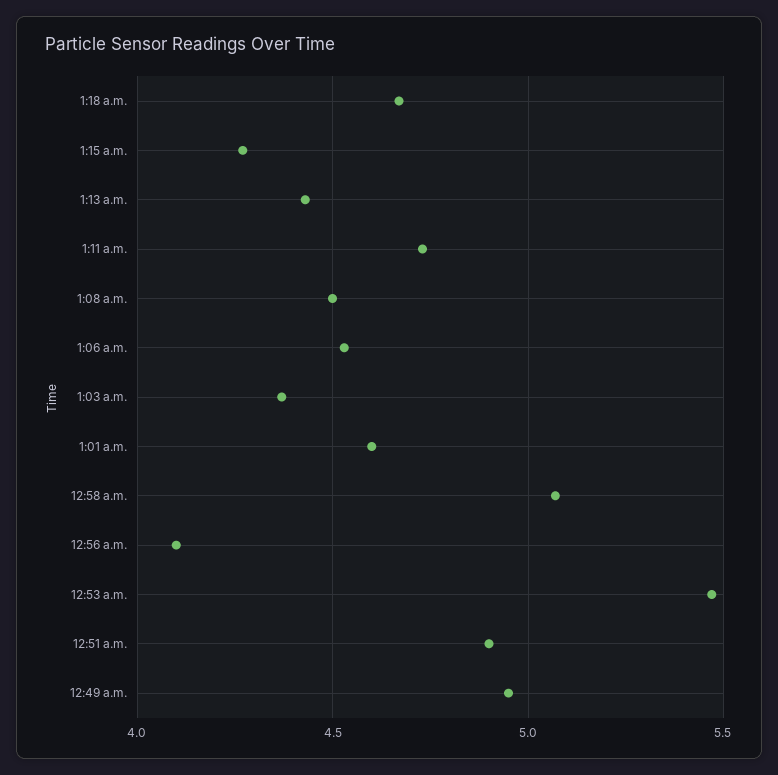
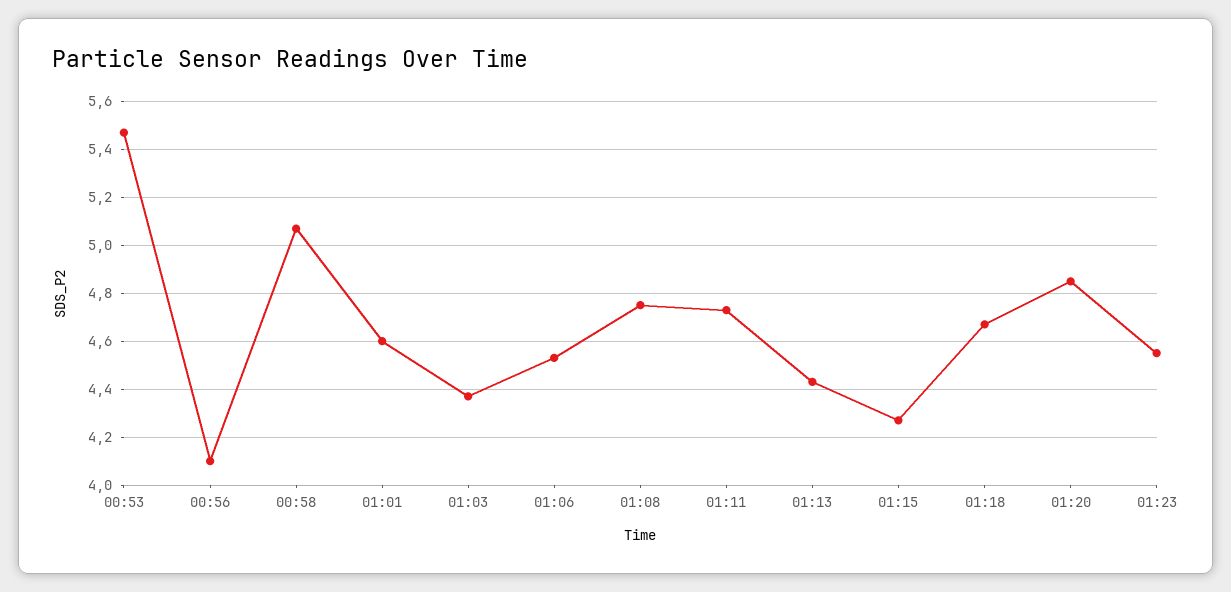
1:08 a.m.: 4.5 -> 4.75
12:51 a.m.: 4.9 -> none
12:49 a.m.: 4.95 -> none
01:20: none -> 4.85
01:23: none -> 4.55

